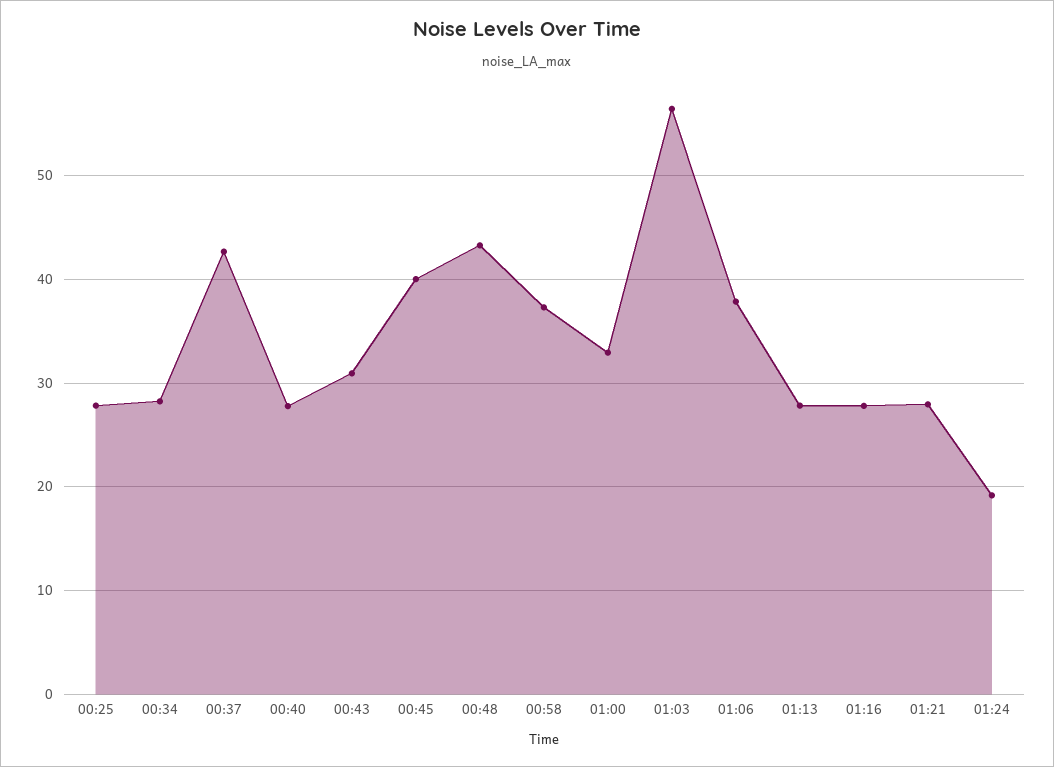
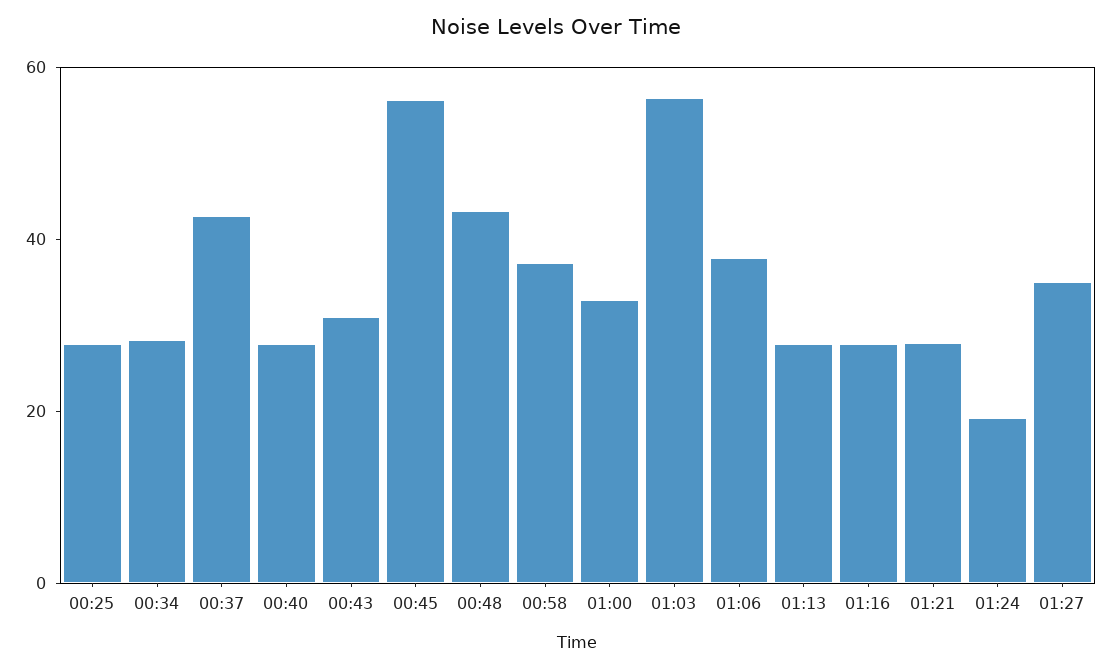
00:45: 40 -> 55
01:27: none -> 35

